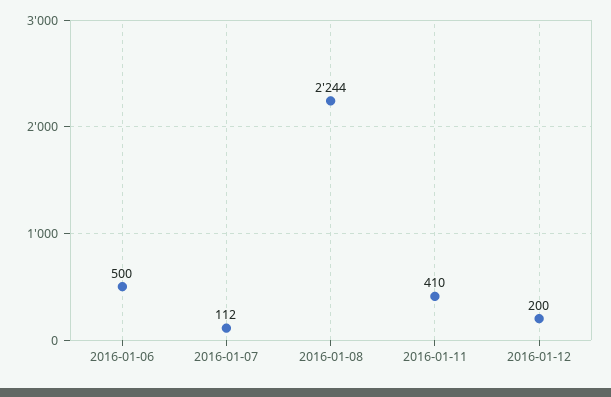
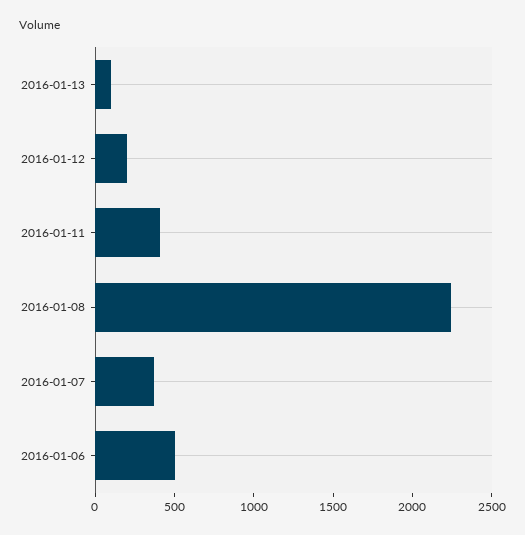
2016-01-07: 112 -> 400
2016-01-13: none -> 100

